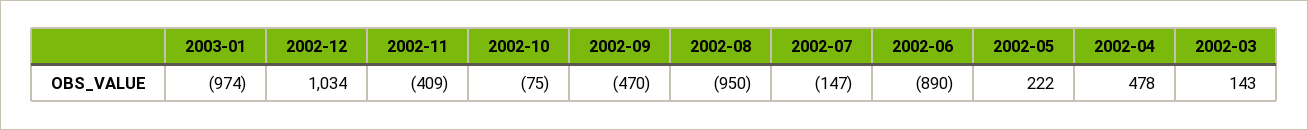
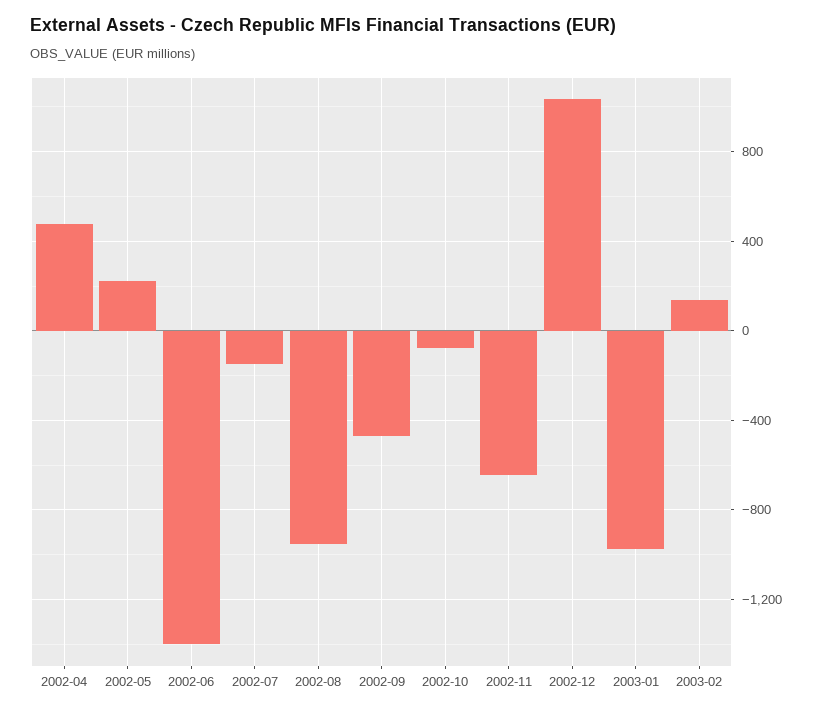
2002-11: -409 -> -650
2002-06: -890 -> -1400
2002-03: 143 -> none
2003-02: none -> 150

